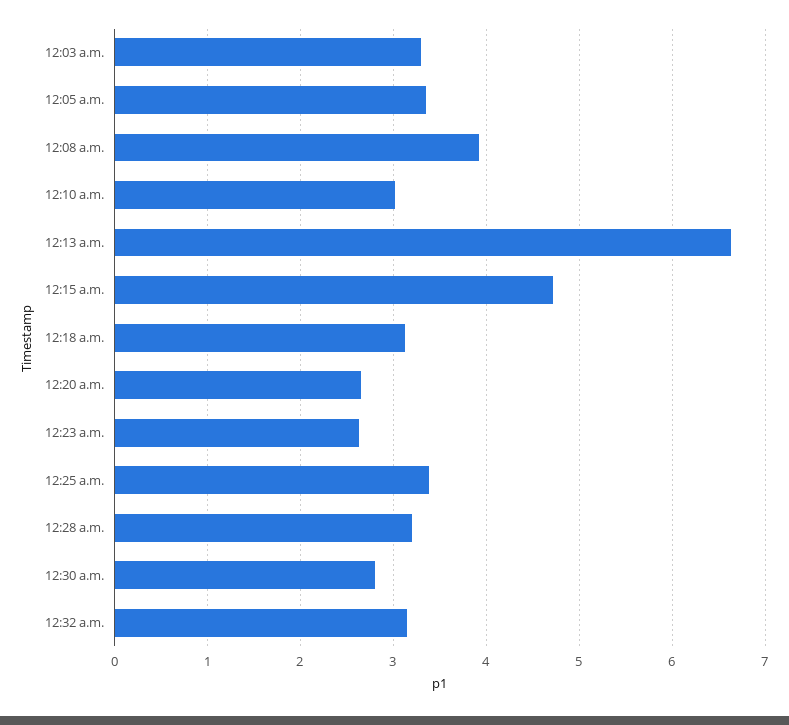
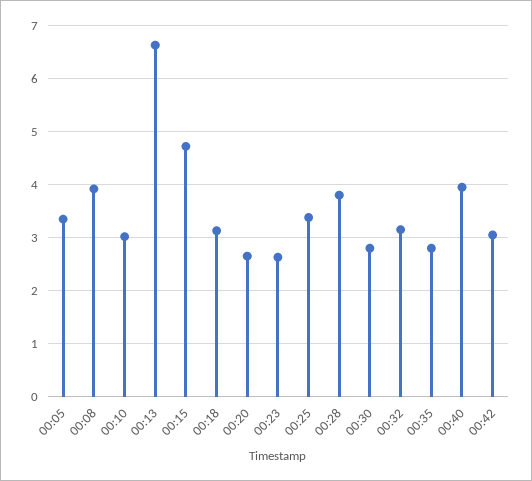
12:03 a.m.: 3.3 -> none
12:28 a.m.: 3.2 -> 3.8
00:35: none -> 2.8
00:40: none -> 4
00:42: none -> 3

